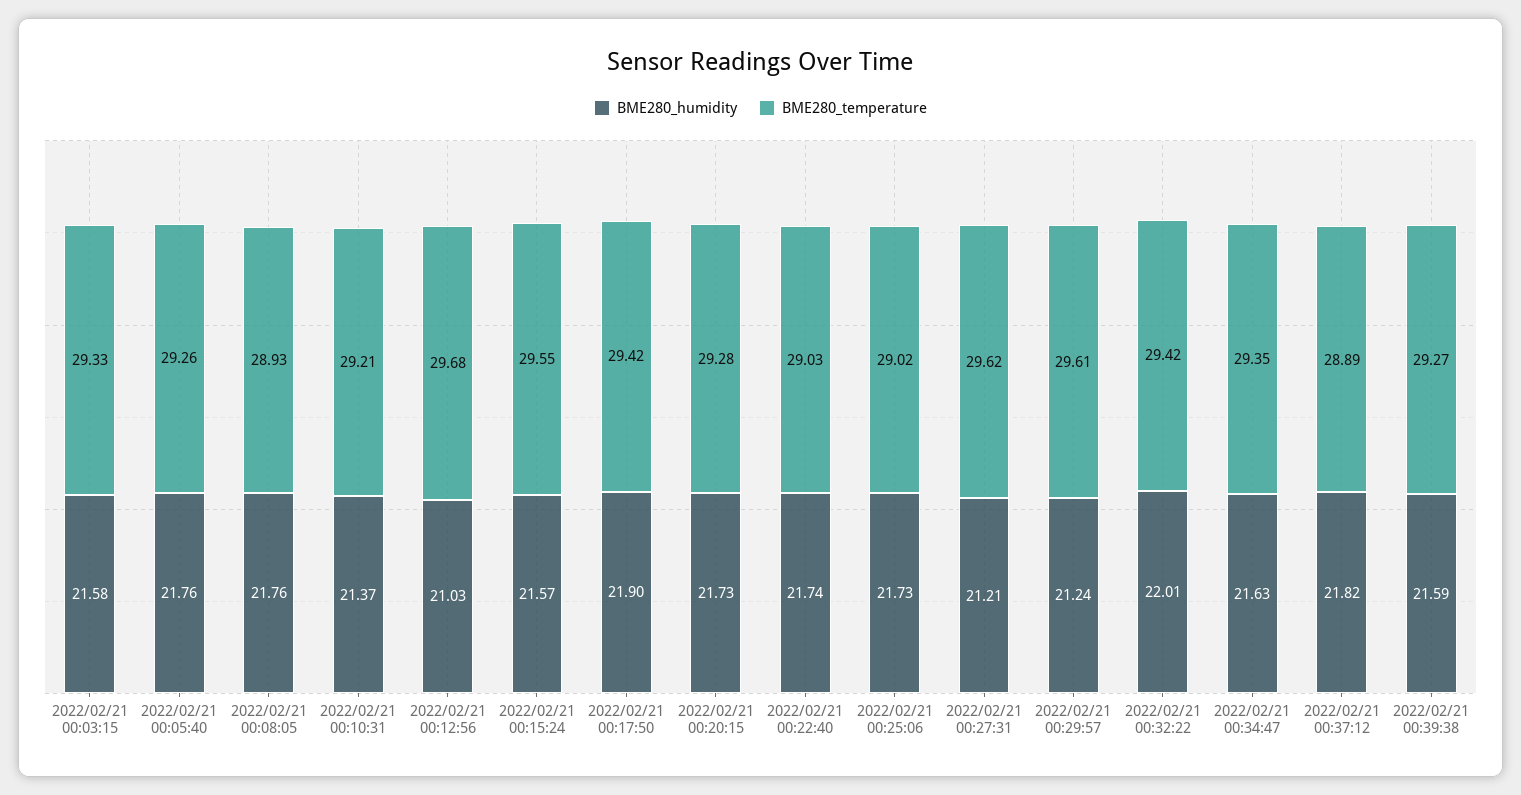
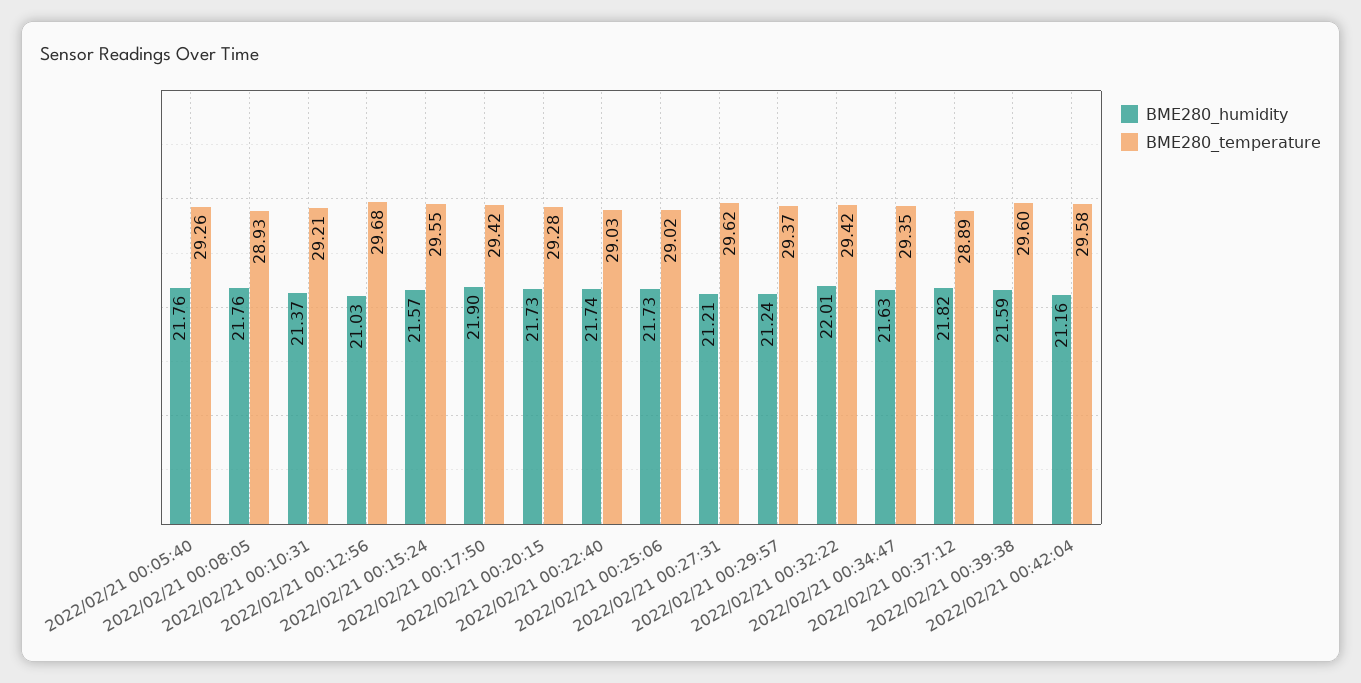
BME280_humidity, 2022/02/21 00:03:15: 21.58 -> none
BME280_temperature, 2022/02/21 00:03:15: 29.33 -> none
BME280_temperature, 2022/02/21 00:29:57: 29.61 -> 29.37
BME280_temperature, 2022/02/21 00:39:38: 29.27 -> 29.6
BME280_humidity, 2022/02/21 00:42:04: none -> 21.16
BME280_temperature, 2022/02/21 00:42:04: none -> 29.58

